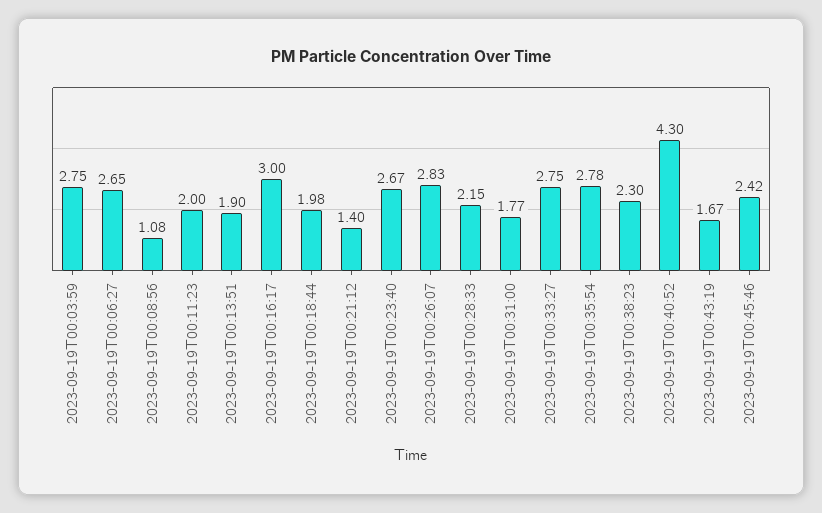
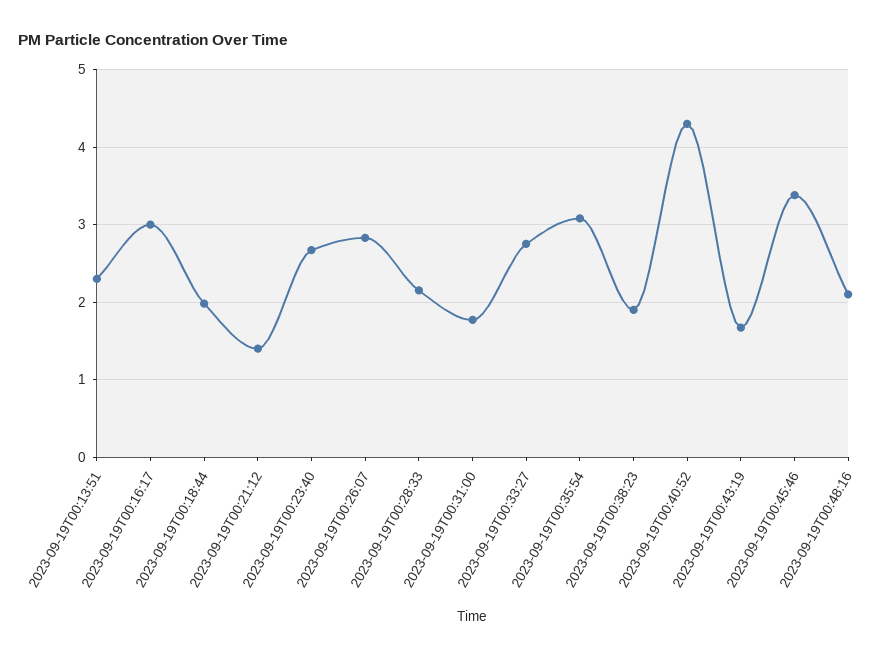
2023-09-19T00:03:59: 2.75 -> none
2023-09-19T00:06:27: 2.65 -> none
2023-09-19T00:08:56: 1.08 -> none
2023-09-19T00:11:23: 2 -> none
2023-09-19T00:13:51: 1.9 -> 2.3
2023-09-19T00:35:54: 2.78 -> 3.1
2023-09-19T00:38:23: 2.3 -> 1.9
2023-09-19T00:45:46: 2.42 -> 3.4
2023-09-19T00:48:16: none -> 2.1

